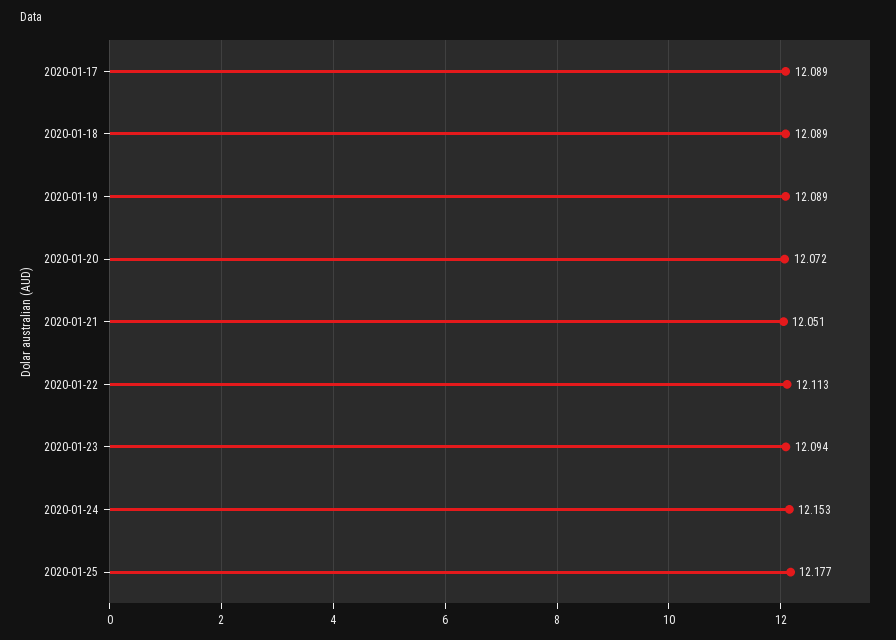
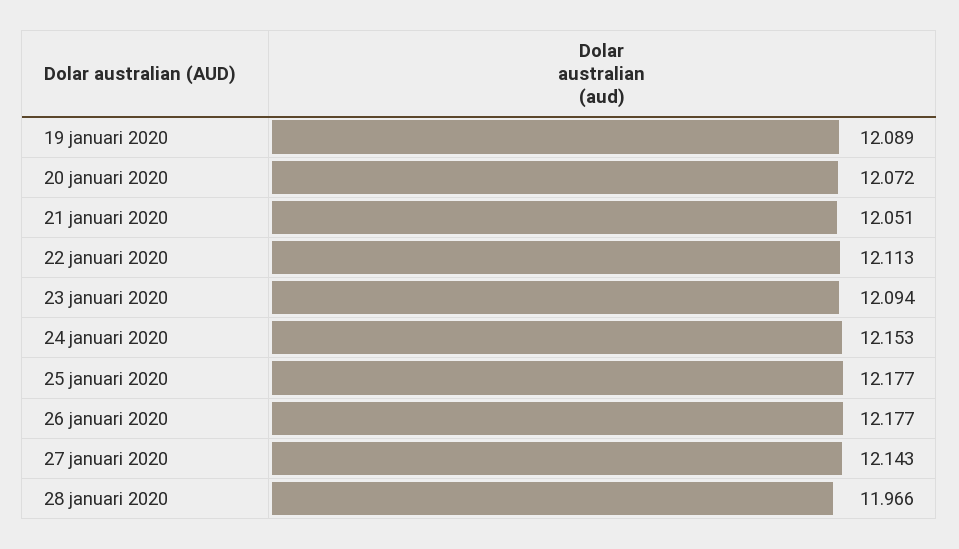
2020-01-17: 12.089 -> none
2020-01-18: 12.089 -> none
26 januari 2020: none -> 12.177
27 januari 2020: none -> 12.143
28 januari 2020: none -> 11.966

